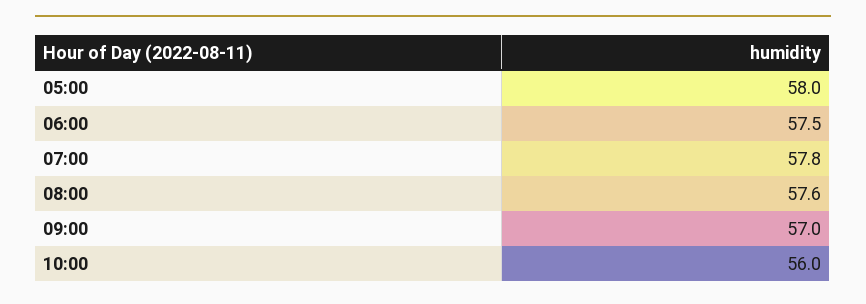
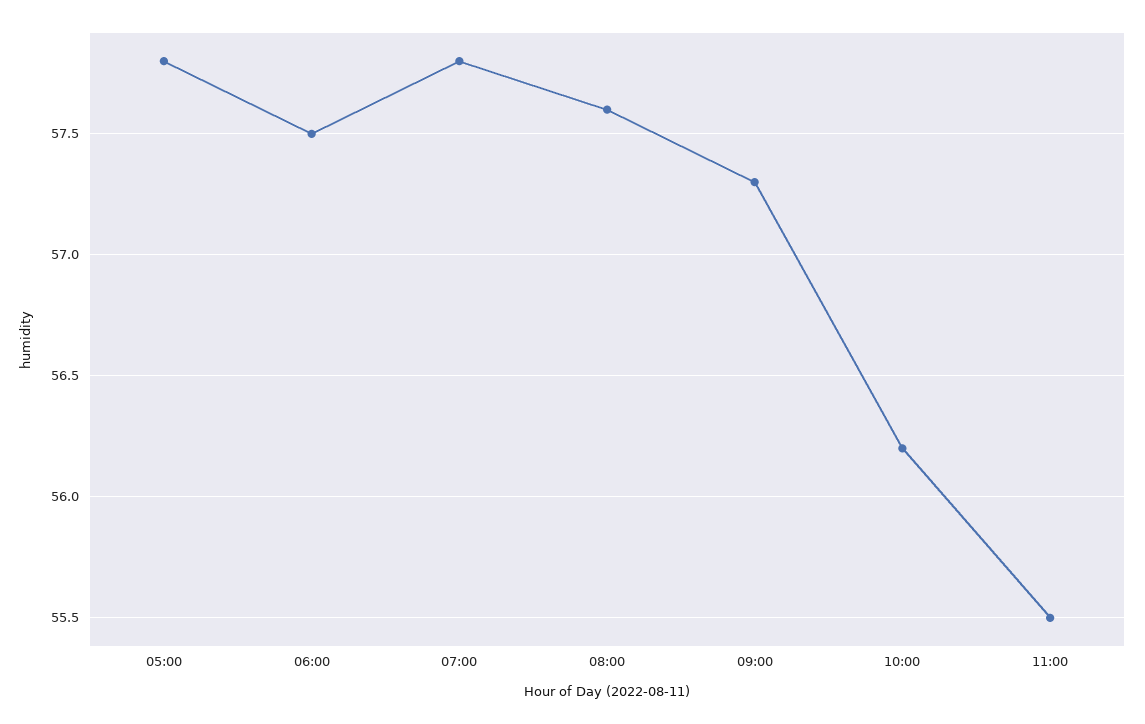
05:00: 58 -> 57.8
09:00: 57 -> 57.3
10:00: 56 -> 56.2
11:00: none -> 55.5

